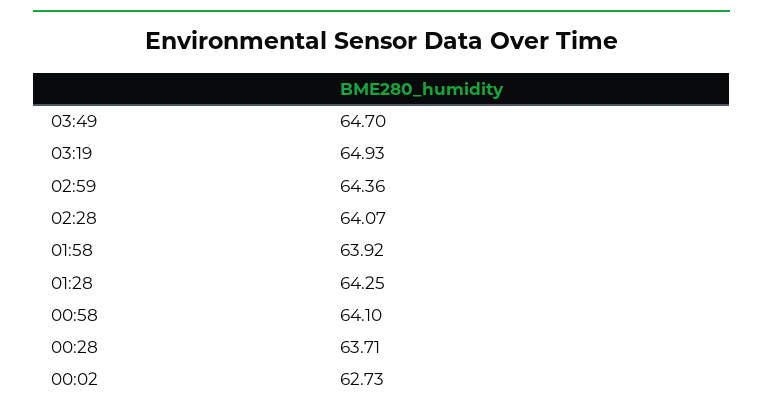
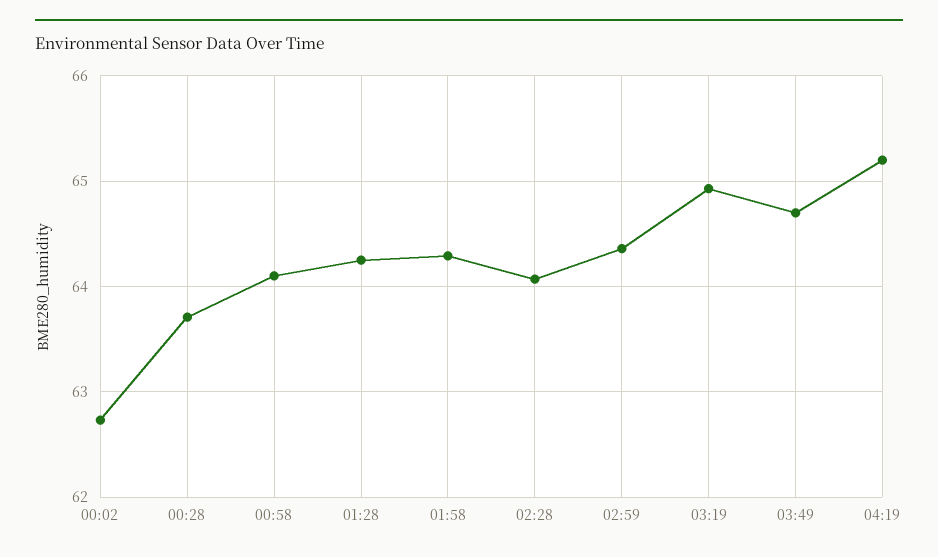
01:58: 63.92 -> 64.3
04:19: none -> 65.2

